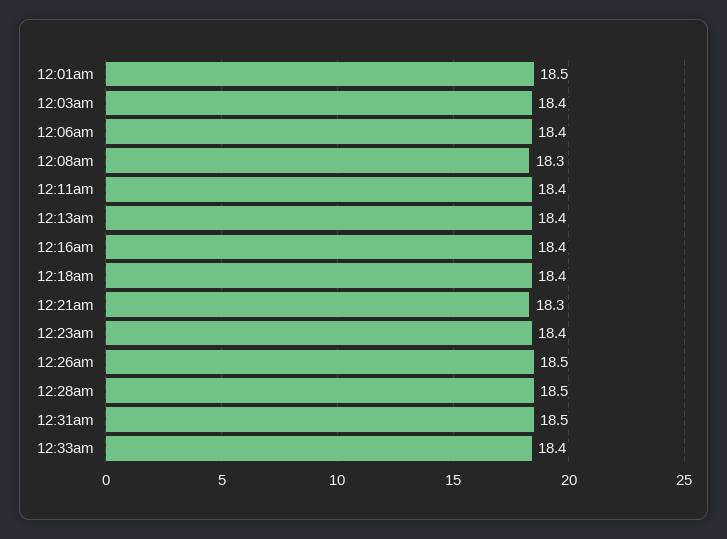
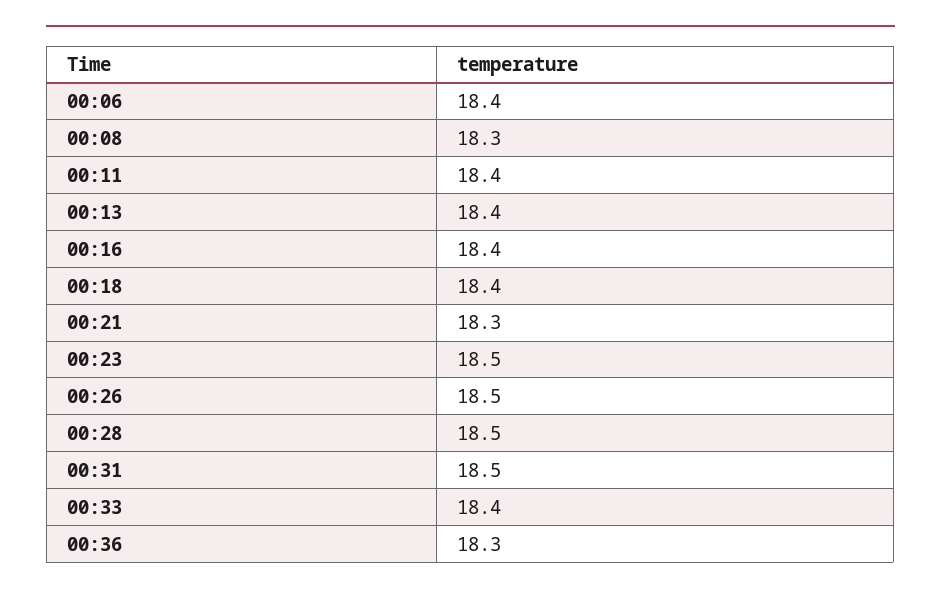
12:01am: 18.5 -> none
12:03am: 18.4 -> none
12:23am: 18.4 -> 18.5
00:36: none -> 18.3

